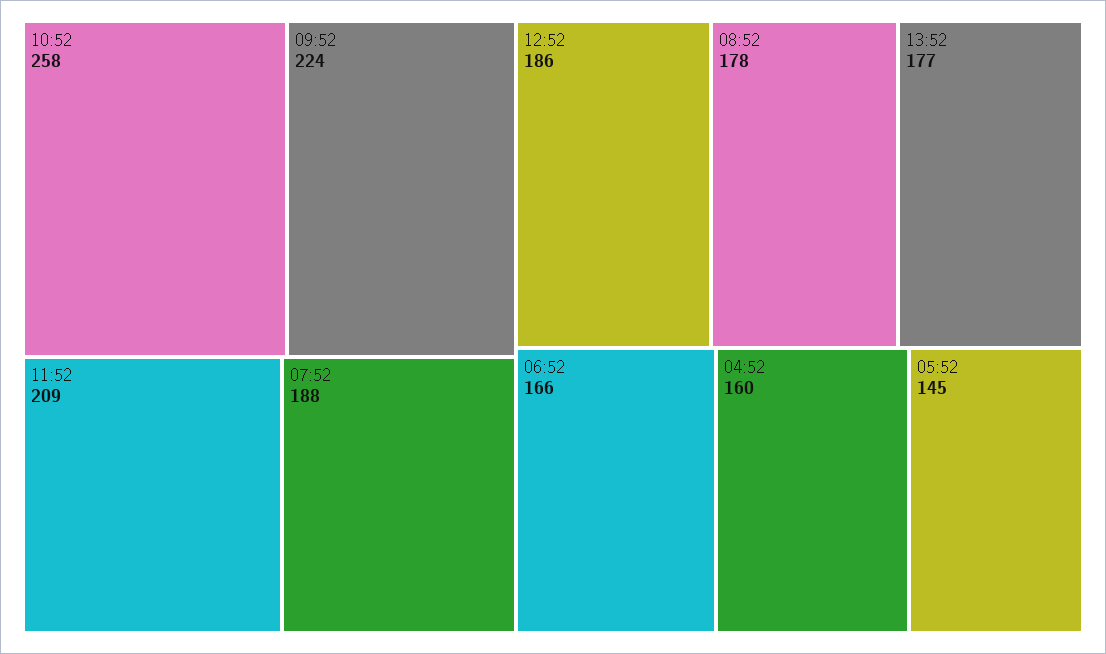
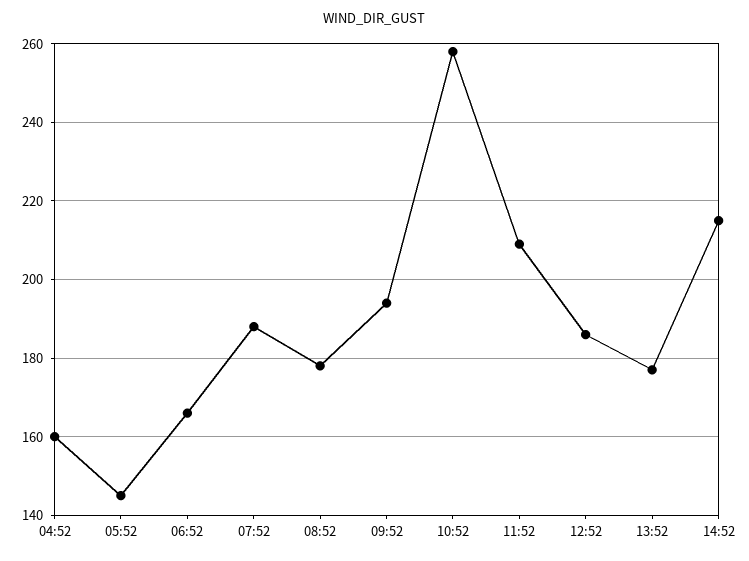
09:52: 224 -> 195
14:52: none -> 215

